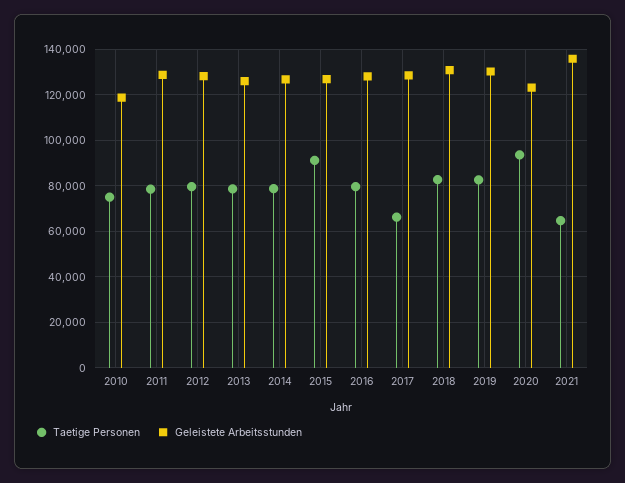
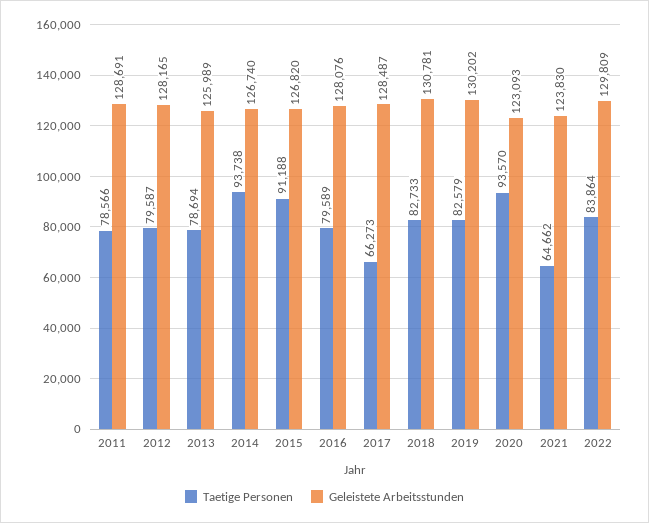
Taetige Personen, 2010: 75000 -> none
Geleistete Arbeitsstunden, 2010: 120000 -> none
Taetige Personen, 2014: 80000 -> 93738
Geleistete Arbeitsstunden, 2021: 135000 -> 123830
Taetige Personen, 2022: none -> 83864
Geleistete Arbeitsstunden, 2022: none -> 129809

